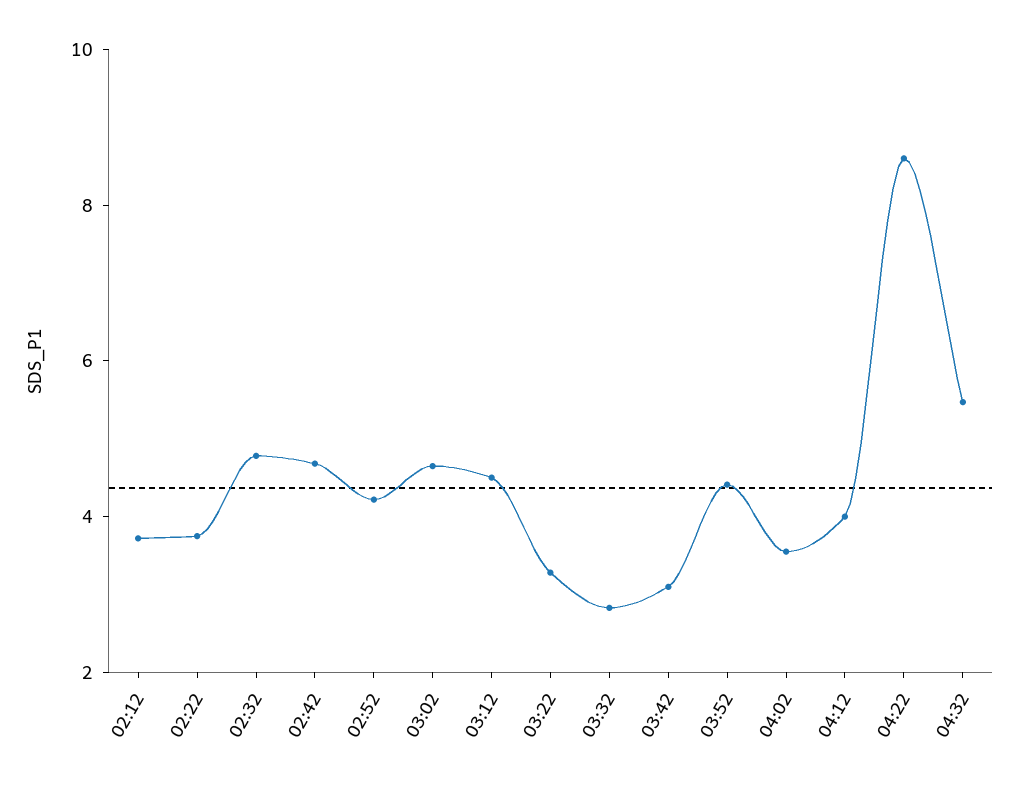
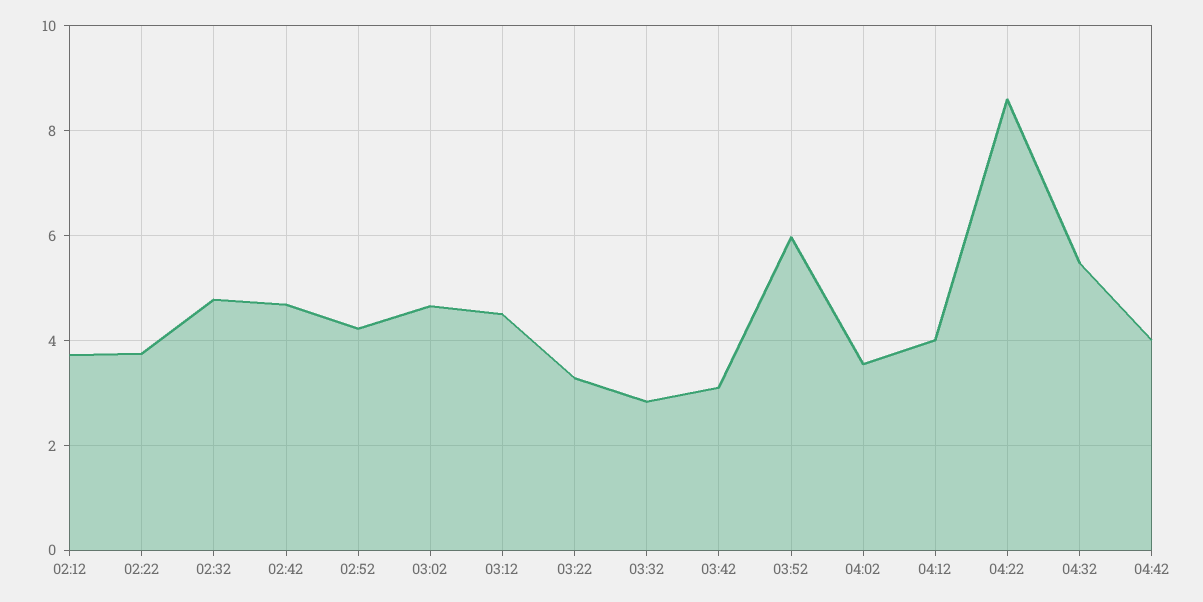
03:52: 4.5 -> 6
04:42: none -> 4

